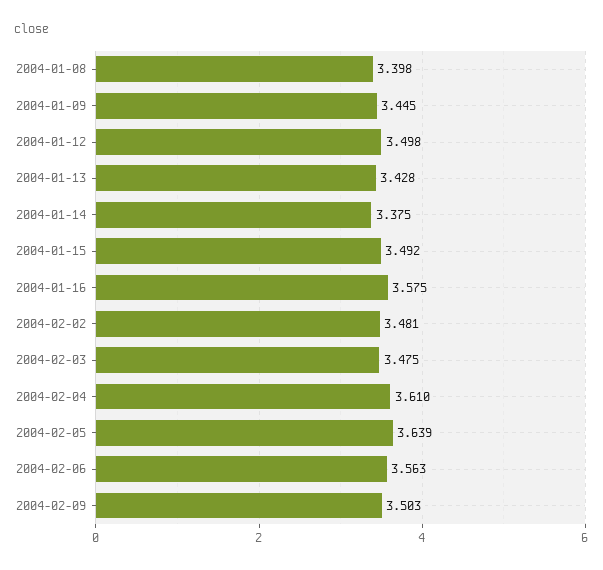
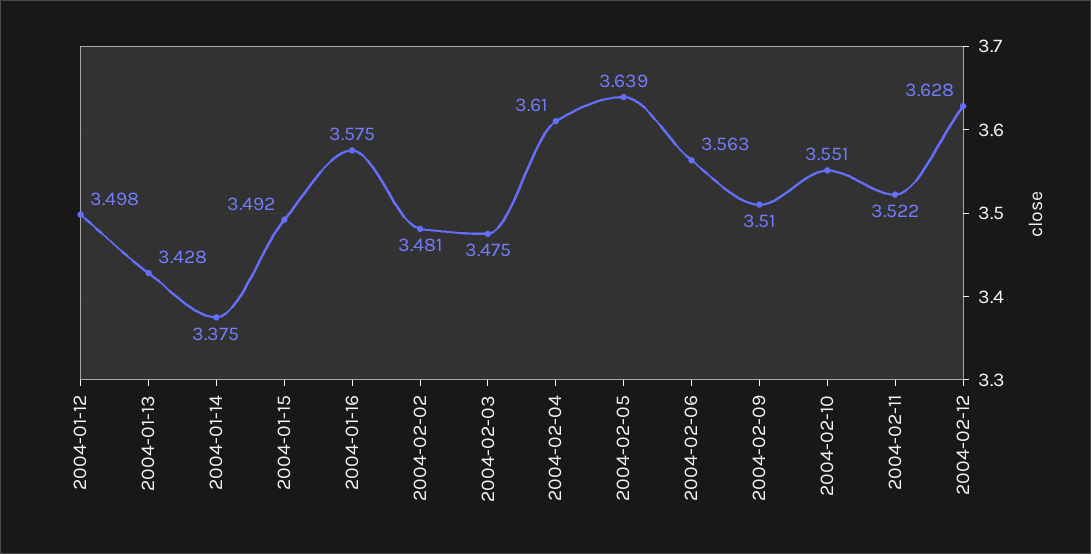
2004-01-08: 3.398 -> none
2004-01-09: 3.445 -> none
2004-02-09: 3.503 -> 3.51
2004-02-10: none -> 3.551
2004-02-11: none -> 3.522
2004-02-12: none -> 3.628

